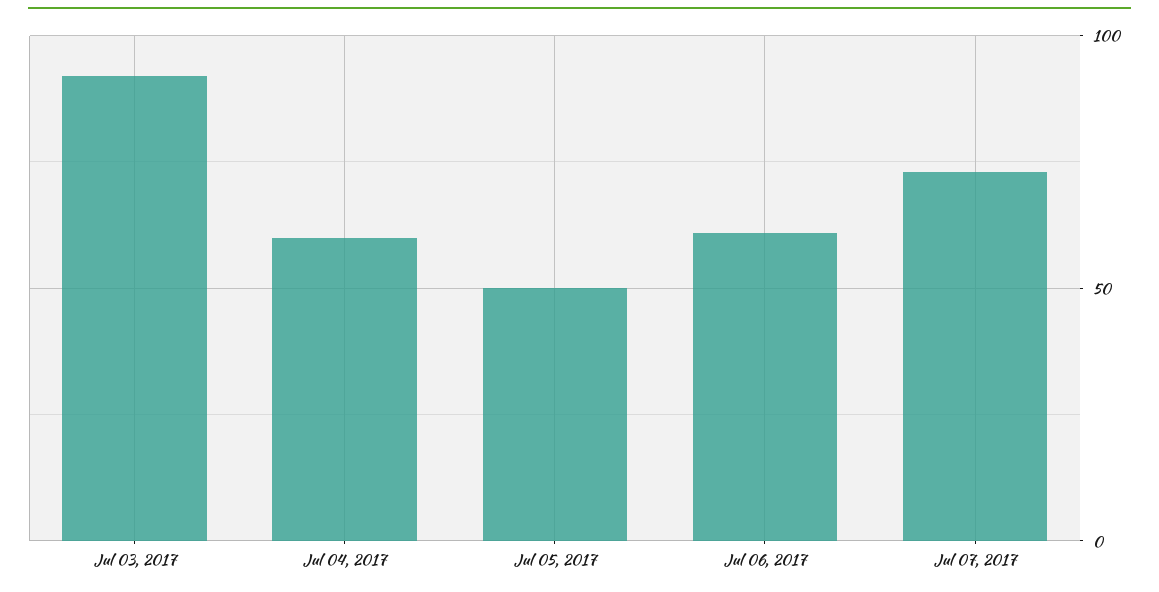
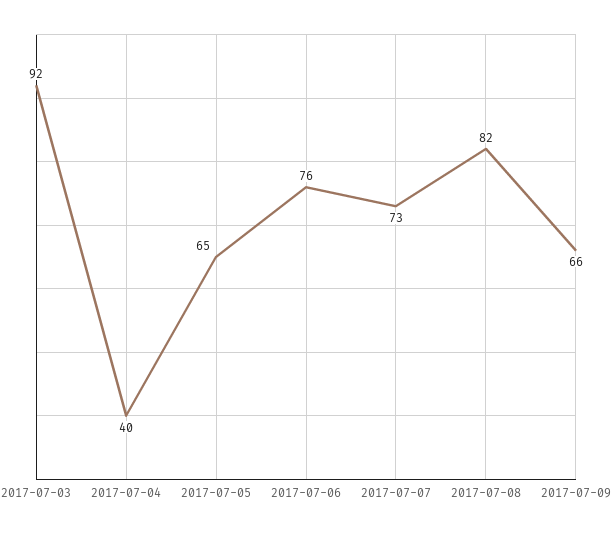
Jul 04, 2017: 60 -> 40
Jul 05, 2017: 50 -> 65
Jul 06, 2017: 60 -> 76
2017-07-08: none -> 82
2017-07-09: none -> 66

